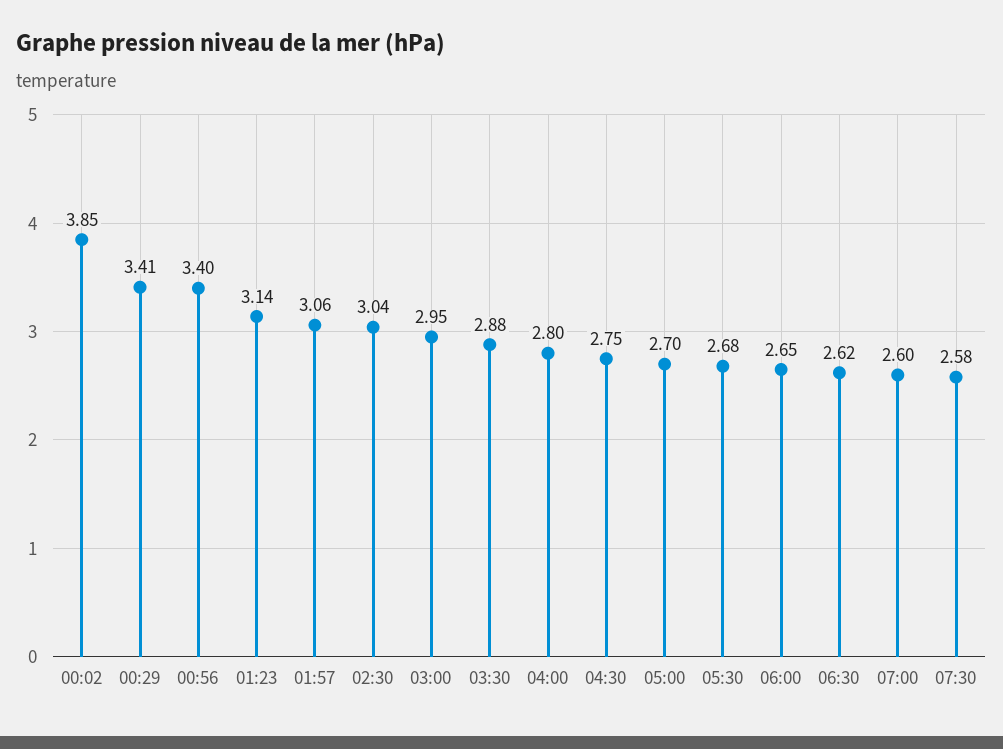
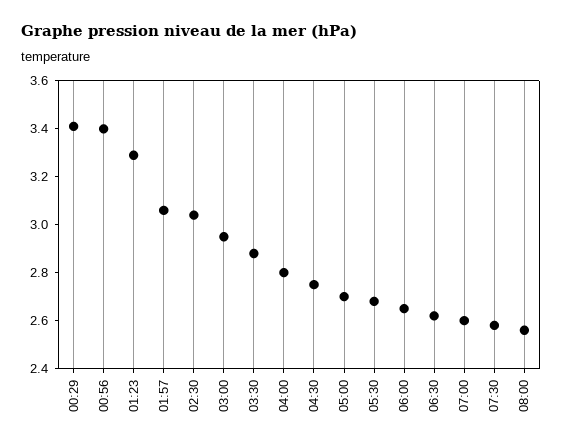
00:02: 3.85 -> none
01:23: 3.14 -> 3.3
08:00: none -> 2.55

